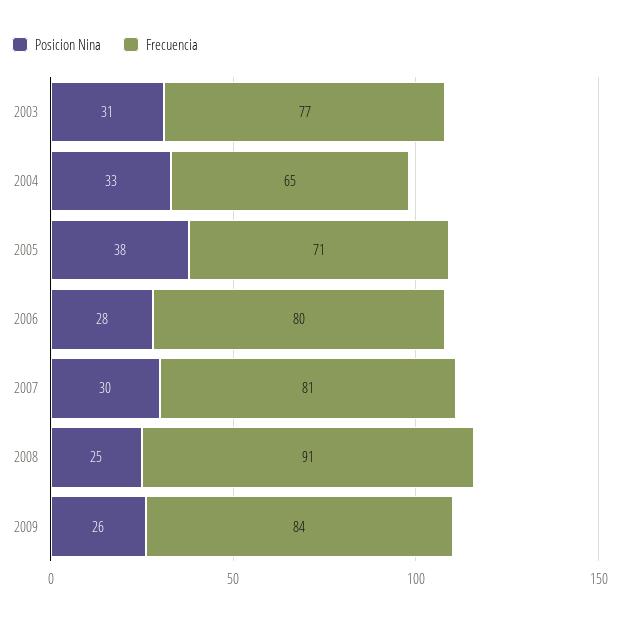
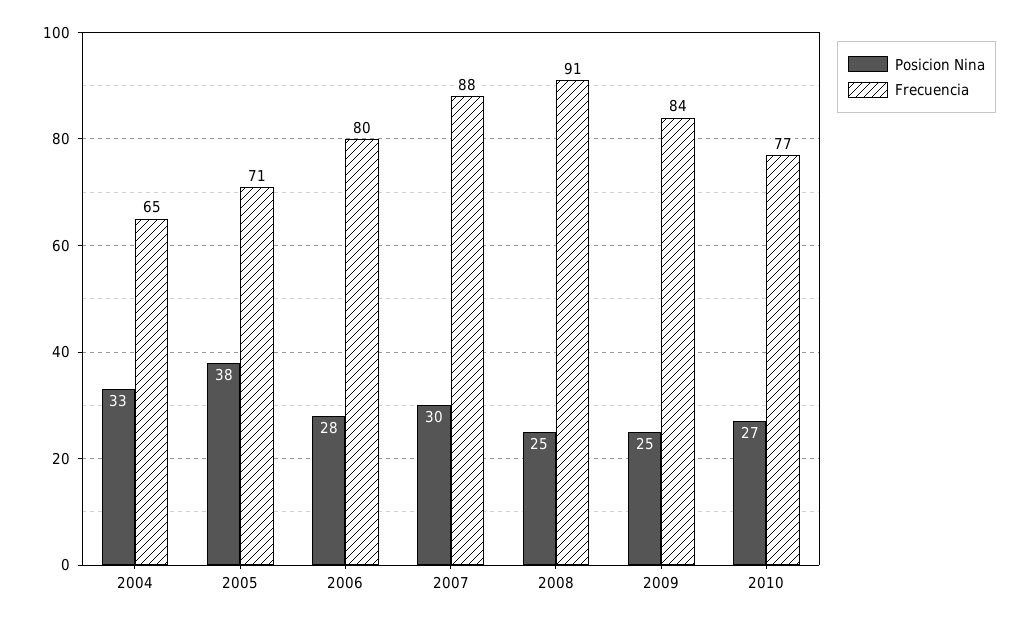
Posicion Nina, 2003: 31 -> none
Frecuencia, 2003: 77 -> none
Frecuencia, 2007: 81 -> 88
Posicion Nina, 2009: 26 -> 25
Posicion Nina, 2010: none -> 27
Frecuencia, 2010: none -> 77

